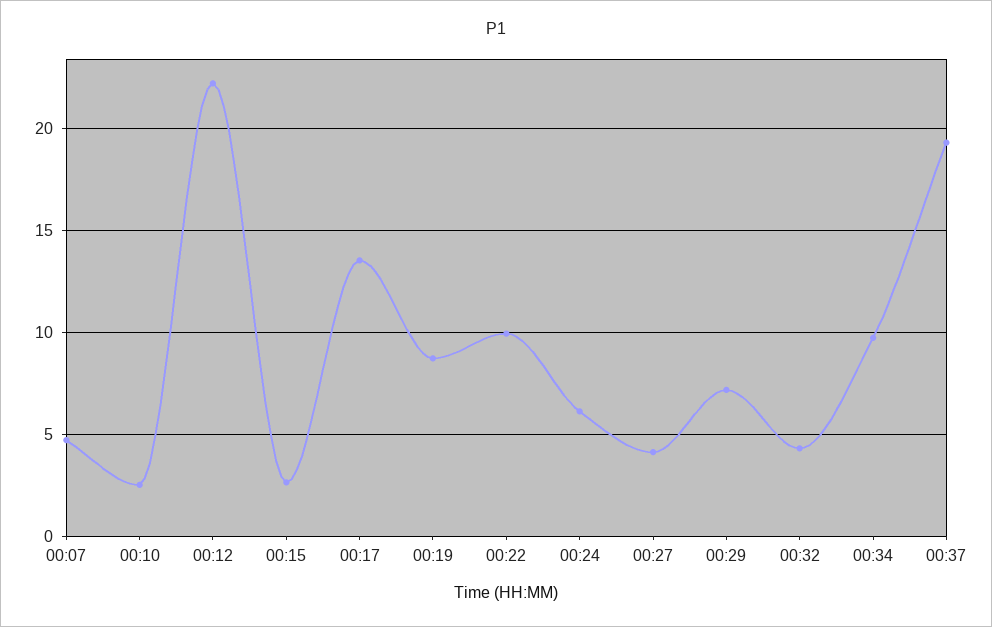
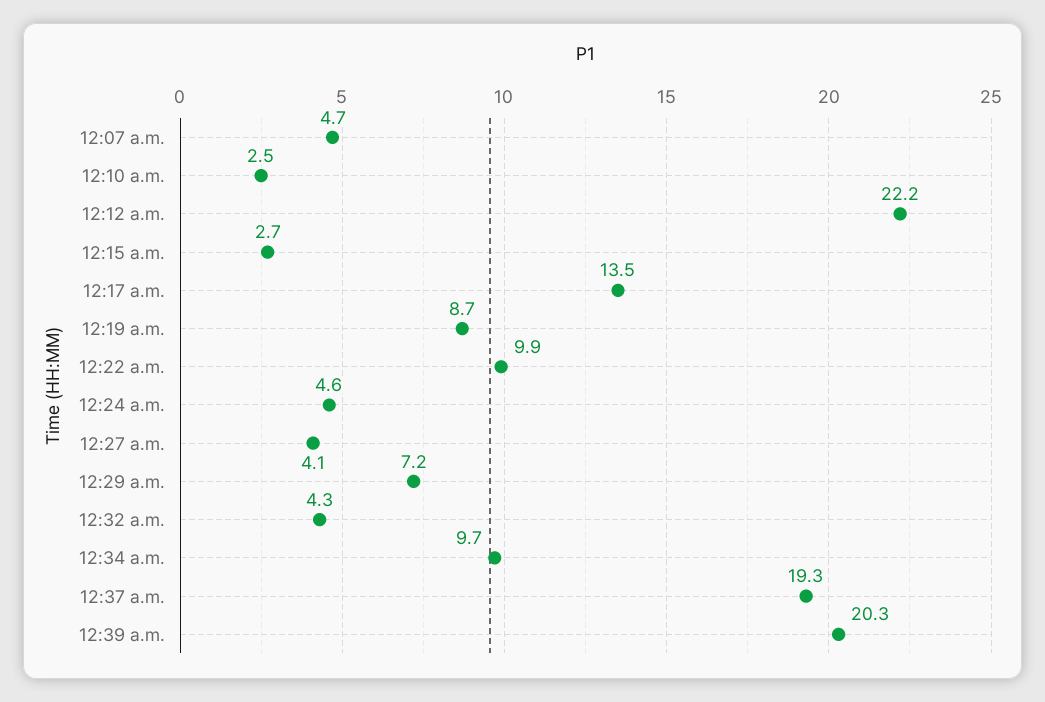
00:24: 6 -> 4.6
12:39 a.m.: none -> 20.3

